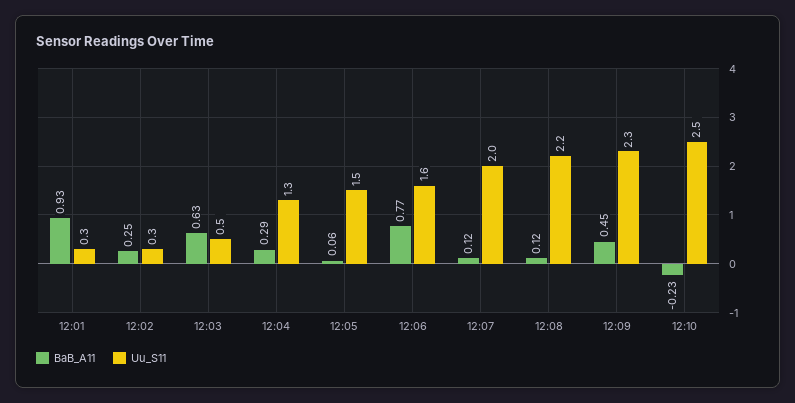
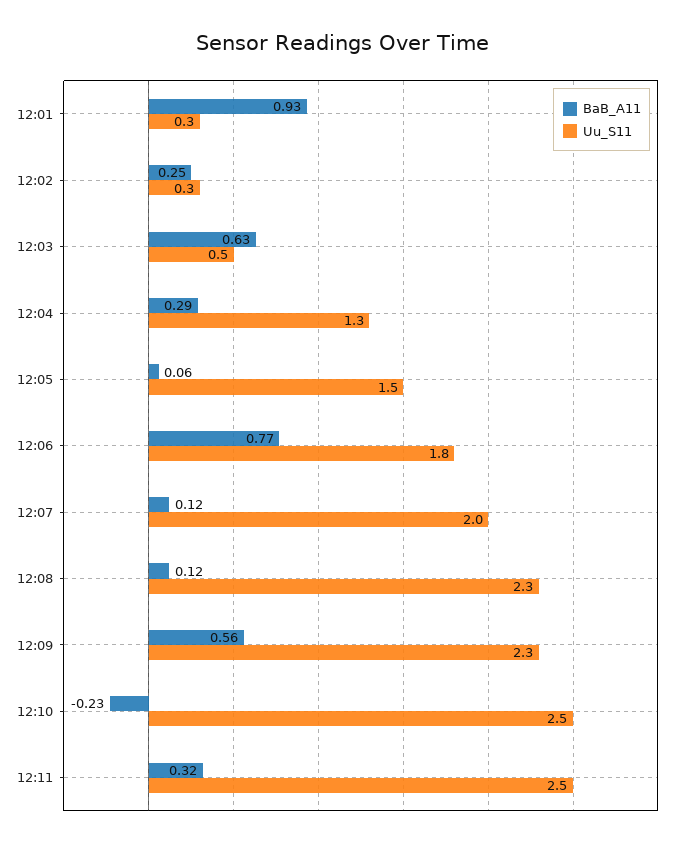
Uu_S11, 12:06: 1.6 -> 1.8
Uu_S11, 12:08: 2.2 -> 2.3
BaB_A11, 12:09: 0.45 -> 0.56
BaB_A11, 12:11: none -> 0.32
Uu_S11, 12:11: none -> 2.5

